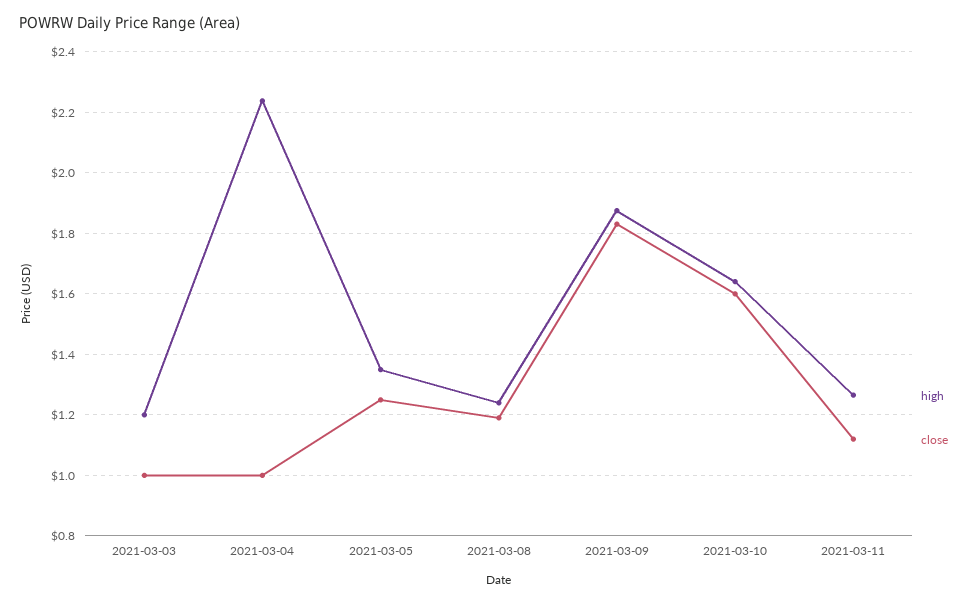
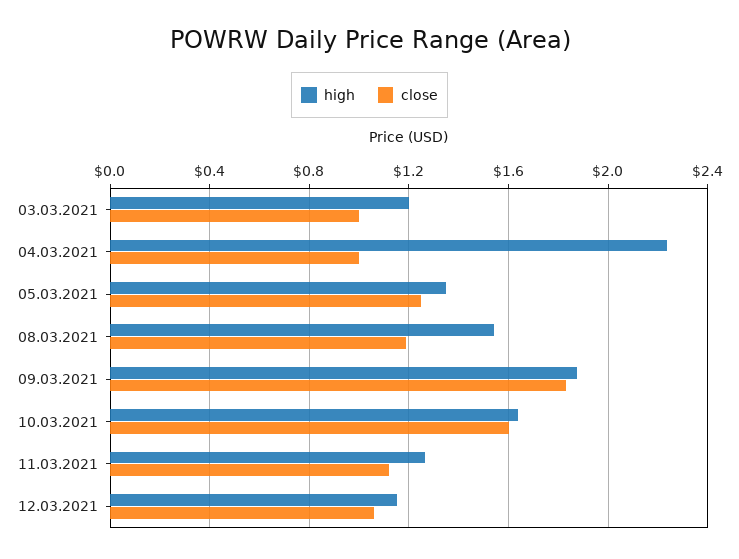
high, 2021-03-08: 1.24 -> 1.55
high, 12.03.2021: none -> 1.15
close, 12.03.2021: none -> 1.05

